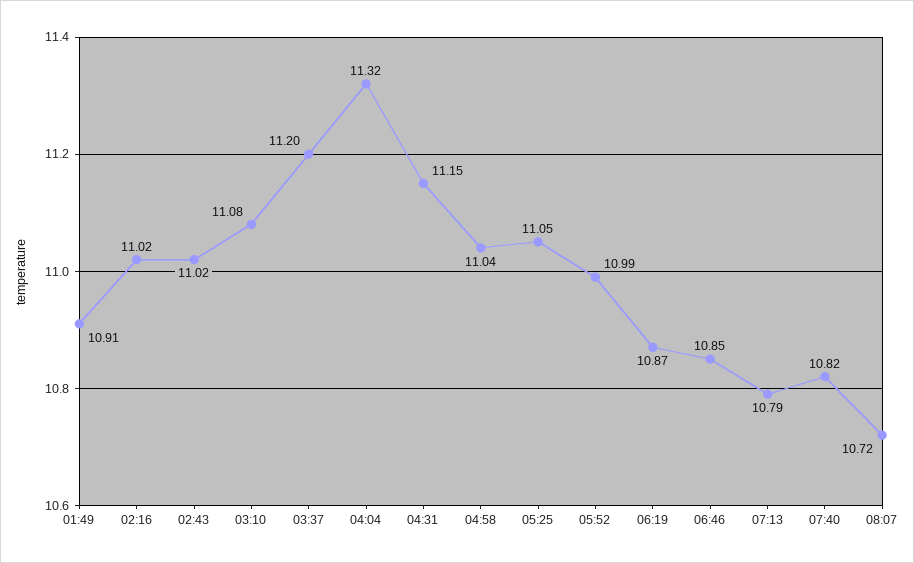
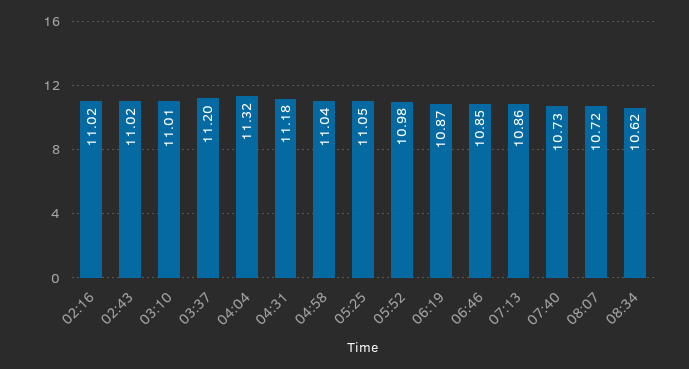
01:49: 10.91 -> none
03:10: 11.08 -> 11.01
04:31: 11.15 -> 11.18
05:52: 10.99 -> 10.98
07:13: 10.79 -> 10.86
07:40: 10.82 -> 10.73
08:34: none -> 10.62

